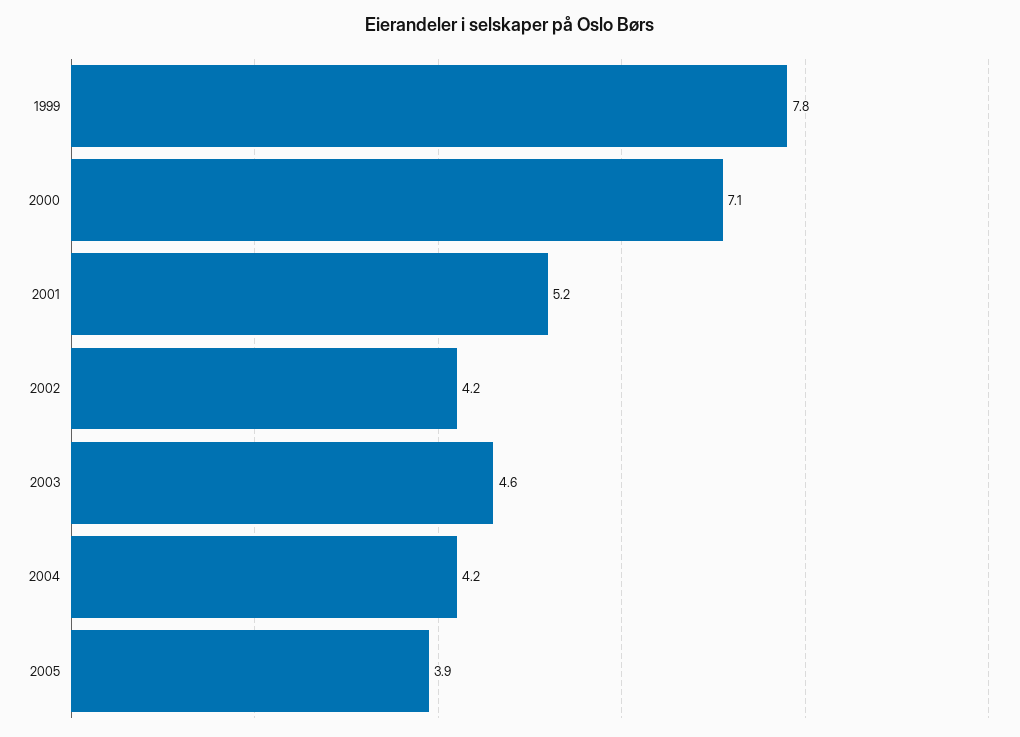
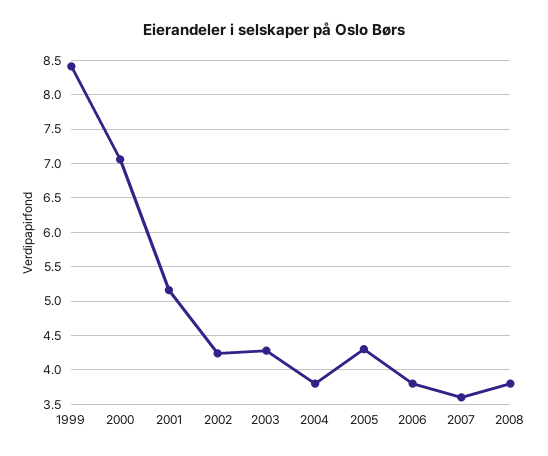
1999: 7.8 -> 8.4
2003: 4.6 -> 4.3
2004: 4.2 -> 3.8
2005: 3.9 -> 4.3
2006: none -> 3.8
2007: none -> 3.6
2008: none -> 3.8

